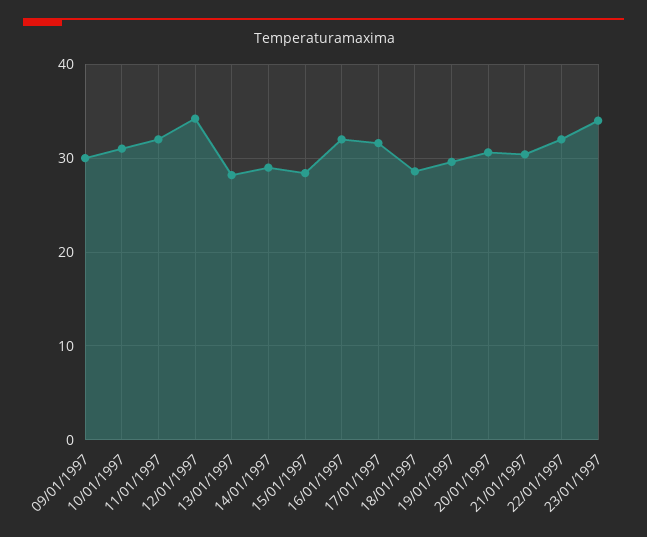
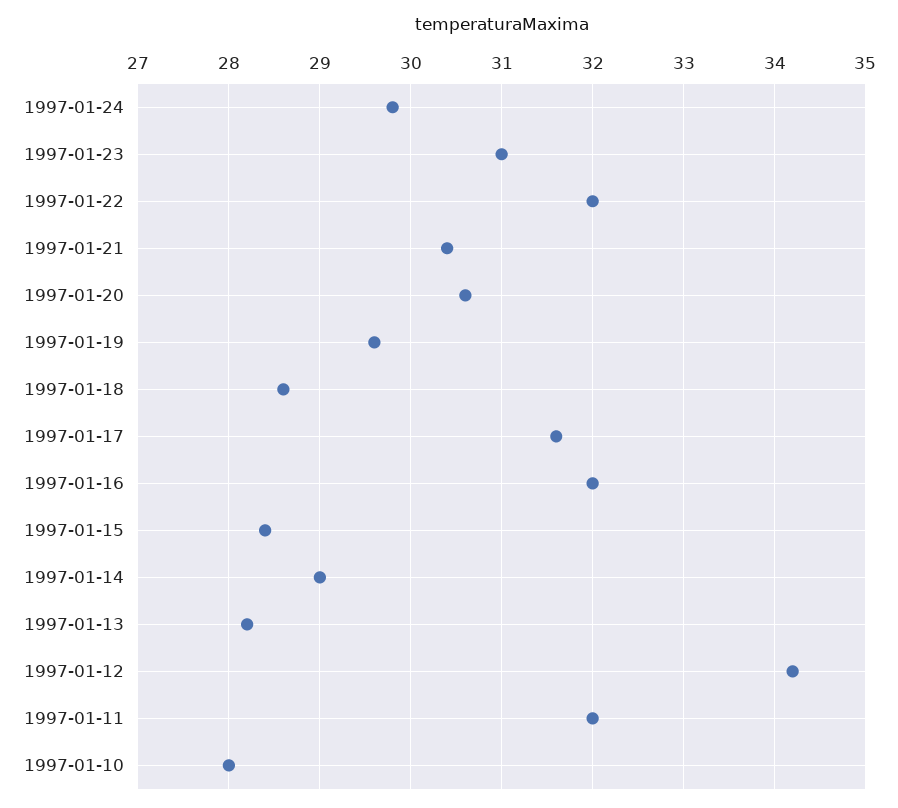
09/01/1997: 30 -> none
10/01/1997: 31 -> 28
23/01/1997: 34 -> 31
1997-01-24: none -> 29.8

